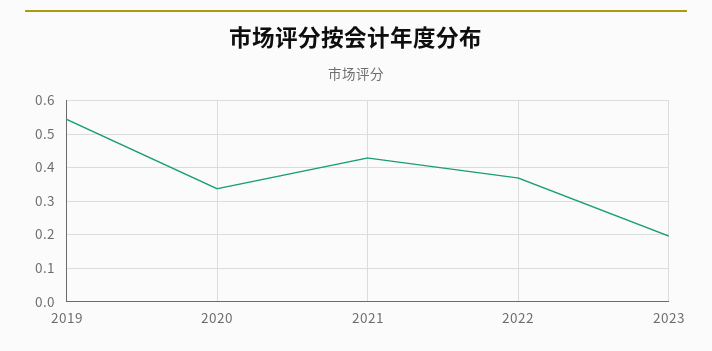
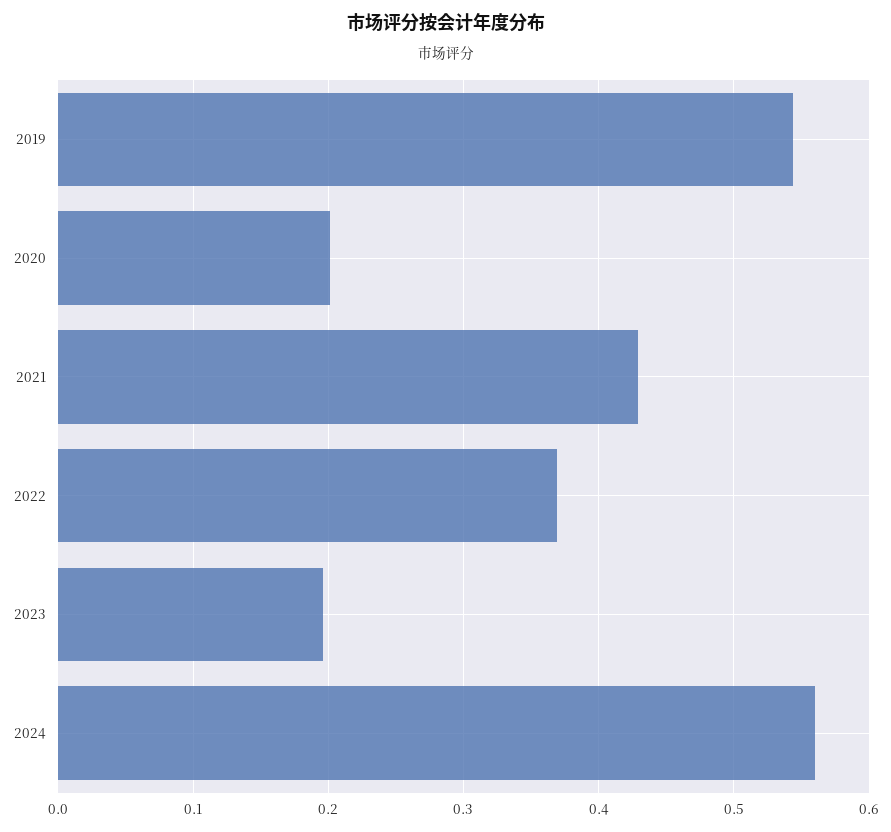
2020: 0.34 -> 0.2
2024: none -> 0.56

